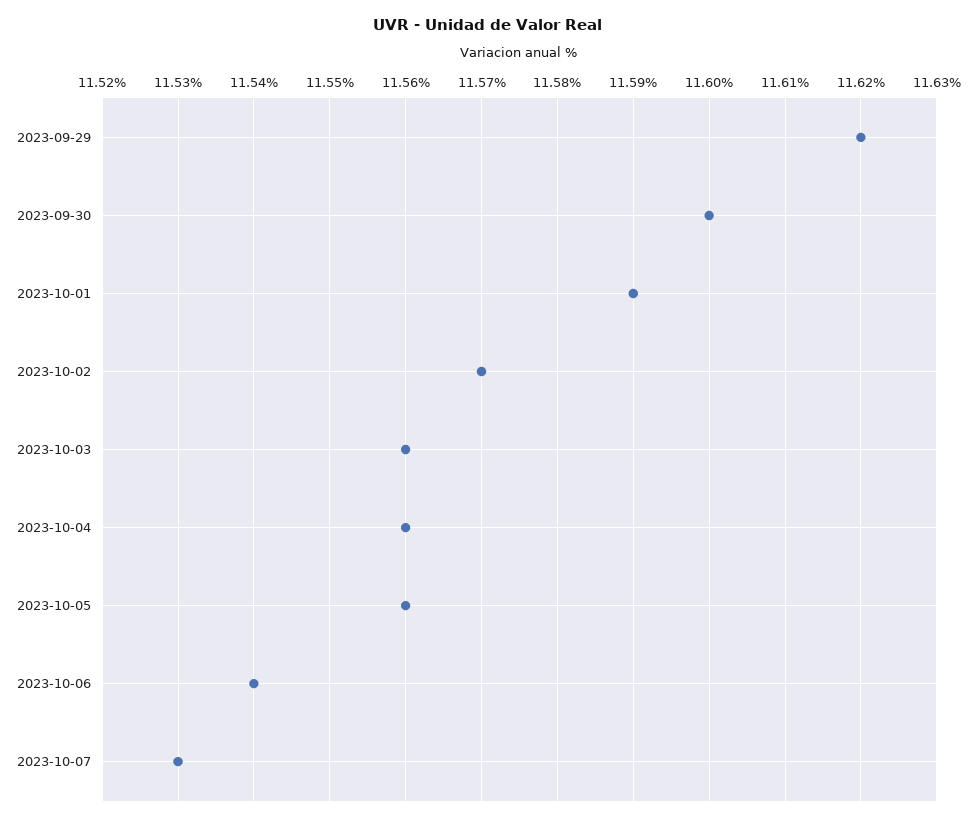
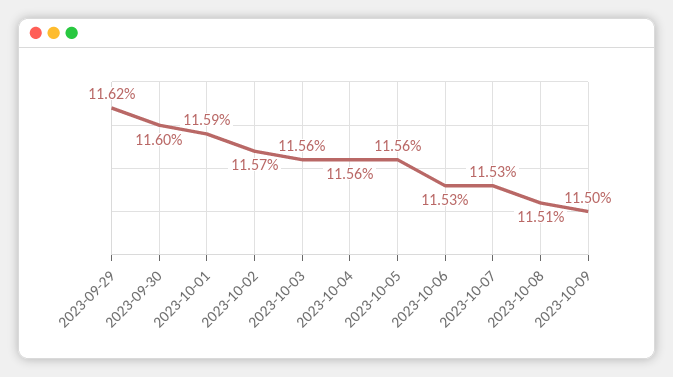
2023-10-06: 11.54 -> 11.53
2023-10-08: none -> 11.51
2023-10-09: none -> 11.5

